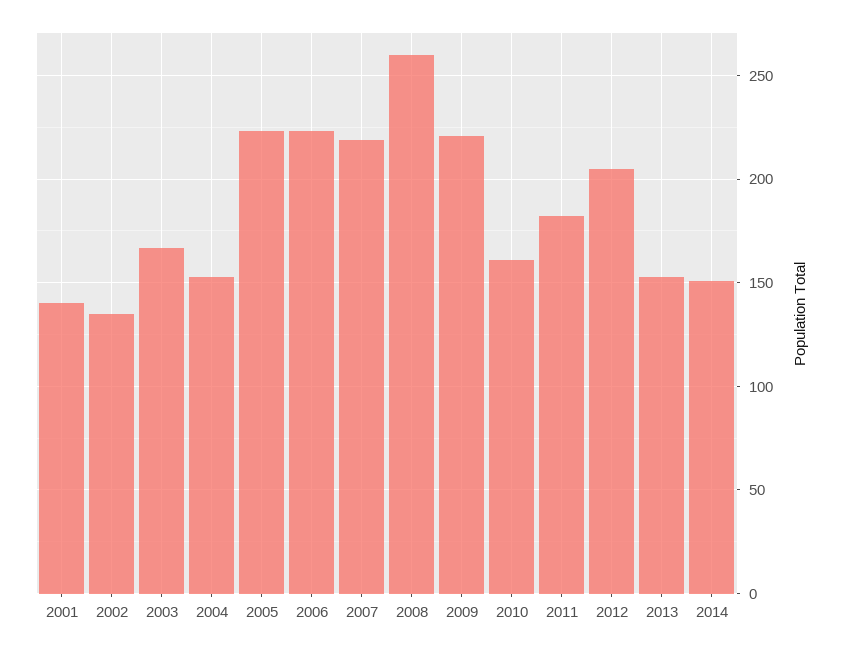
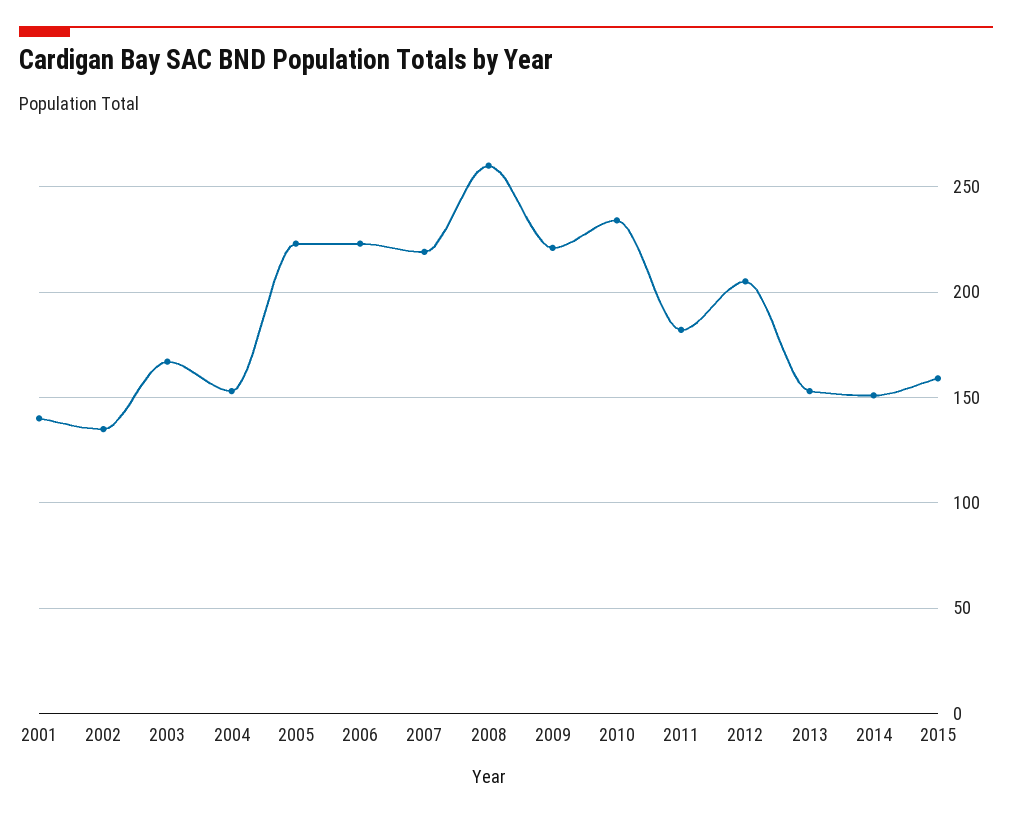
2010: 160 -> 235
2015: none -> 160

